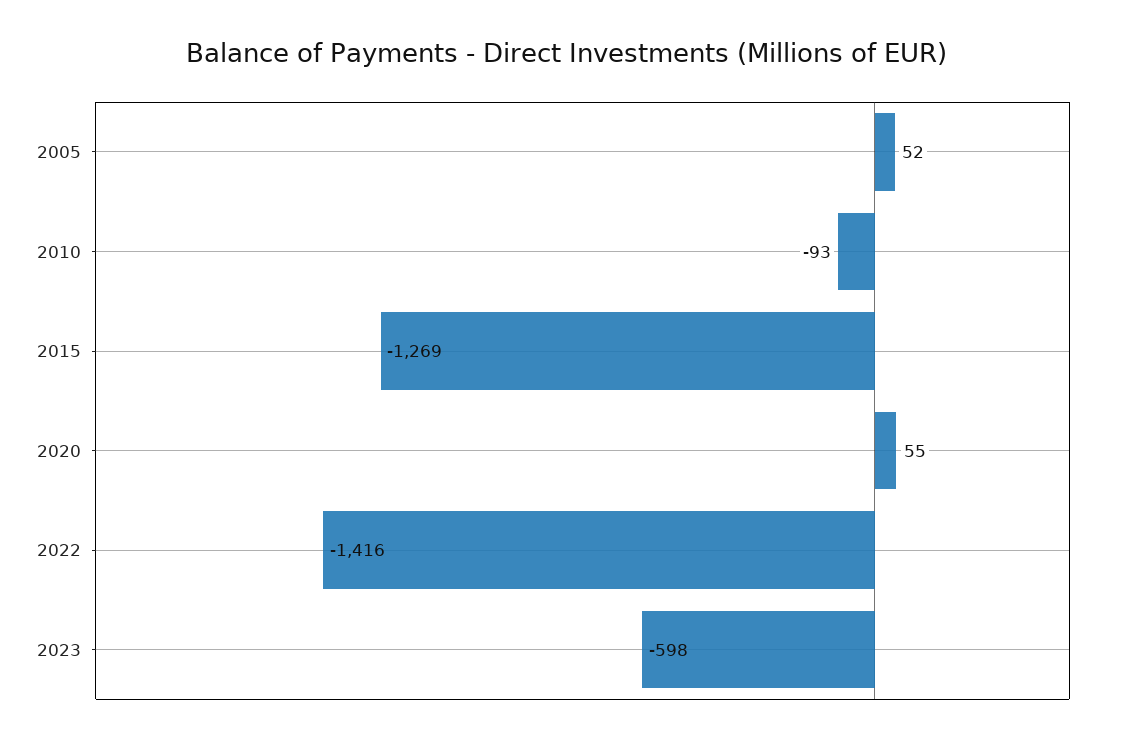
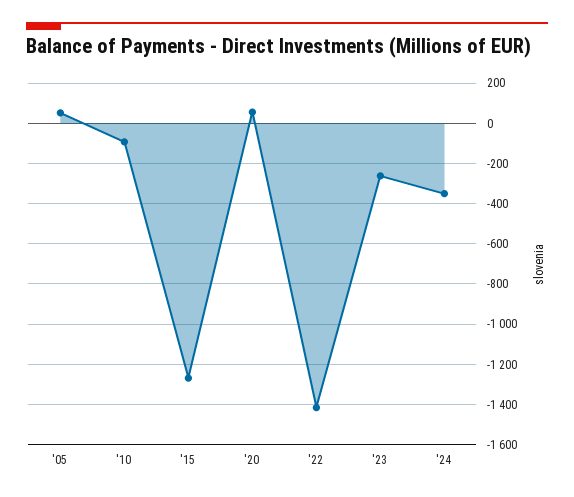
2023: -598 -> -250
'24: none -> -350

